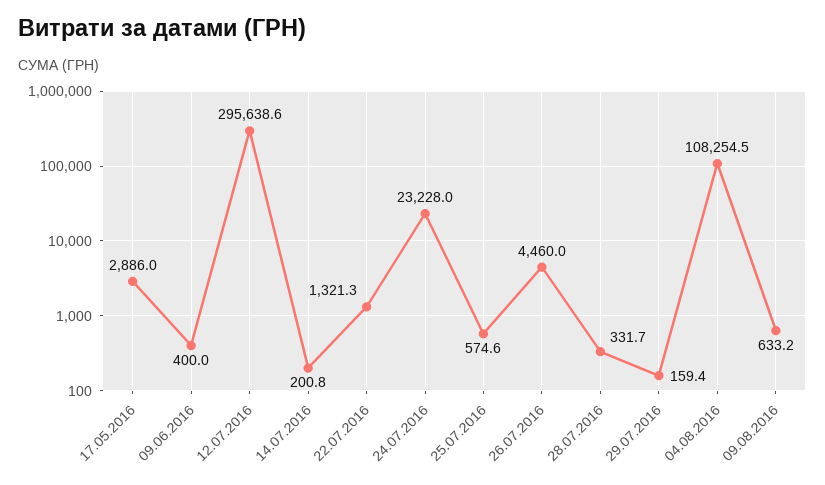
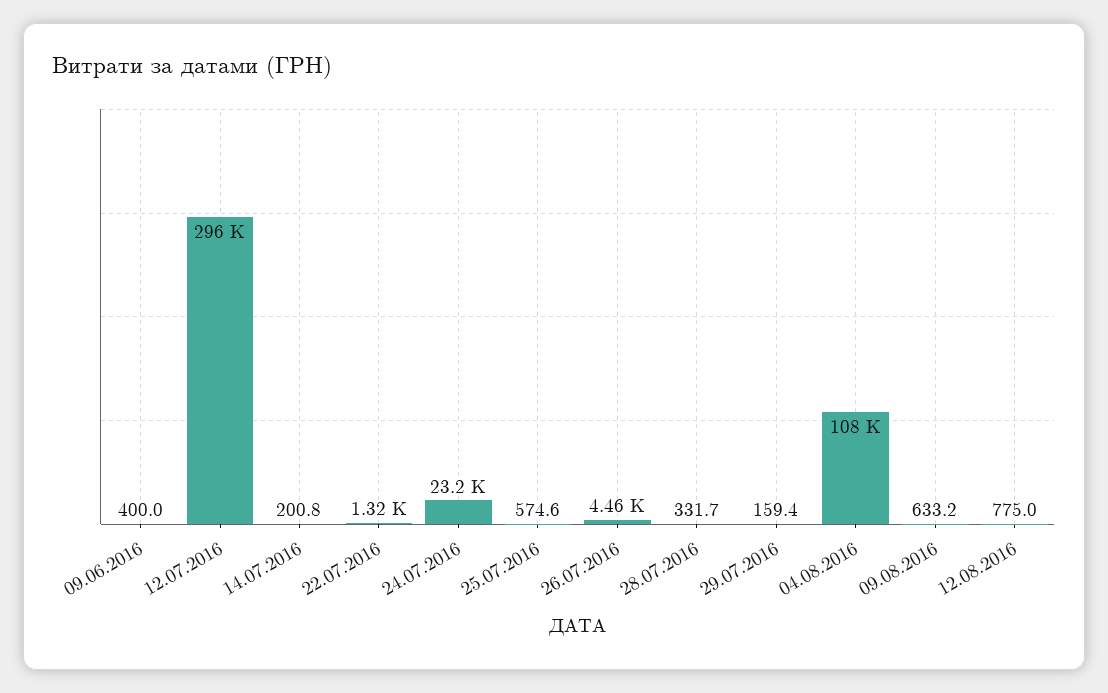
17.05.2016: 2886 -> none
12.08.2016: none -> 775

